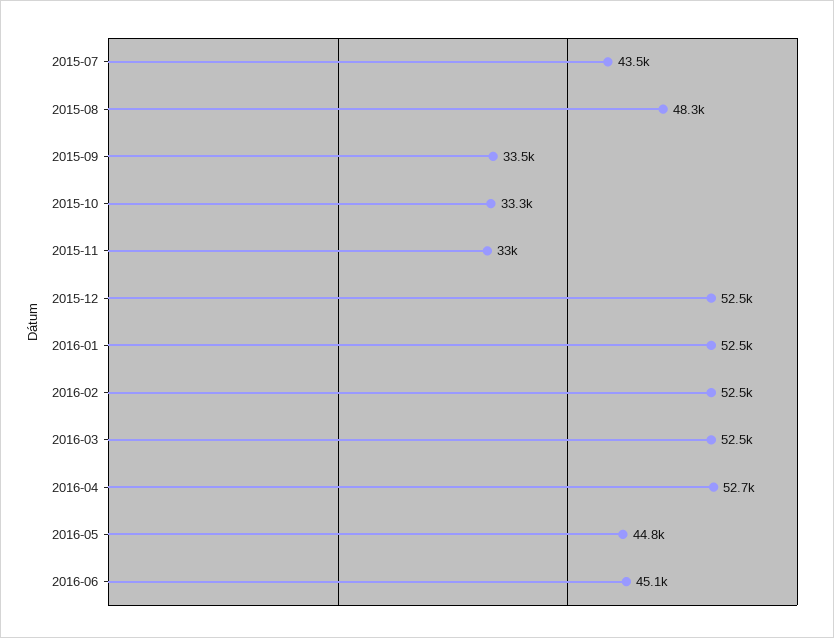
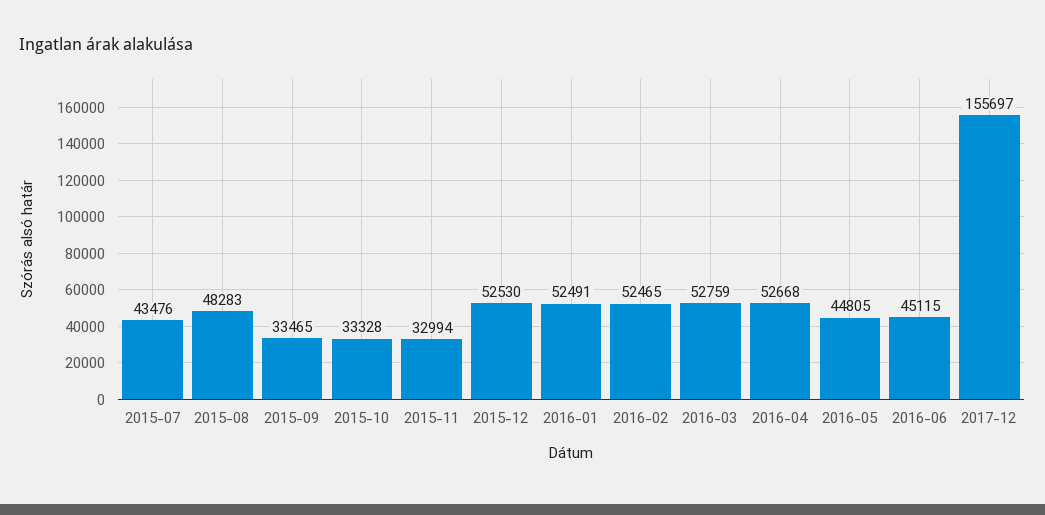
2016-03: 52500 -> 52759
2017-12: none -> 155697

